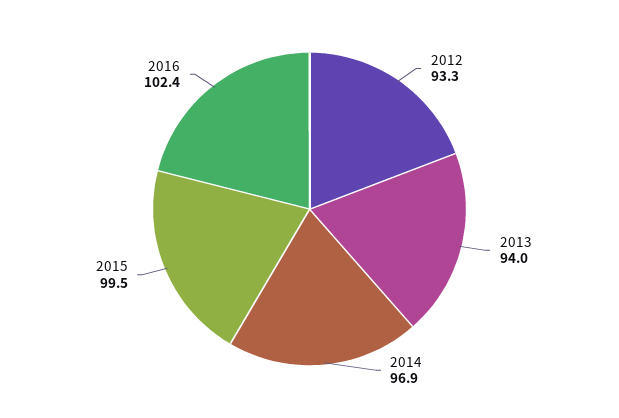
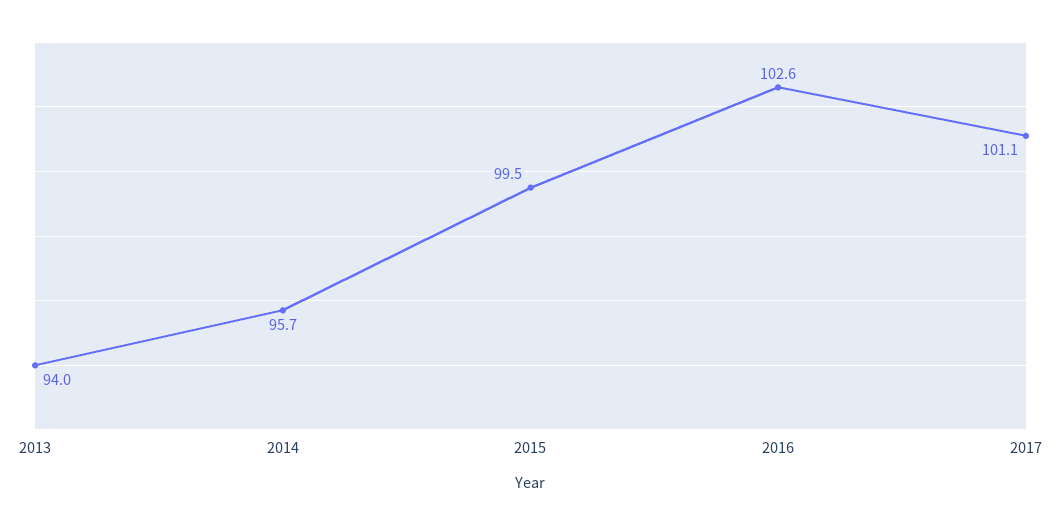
2012: 93.3 -> none
2014: 96.9 -> 95.7
2016: 102.4 -> 102.6
2017: none -> 101.1

